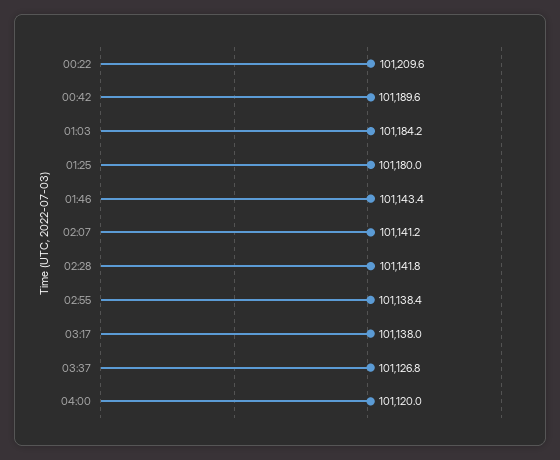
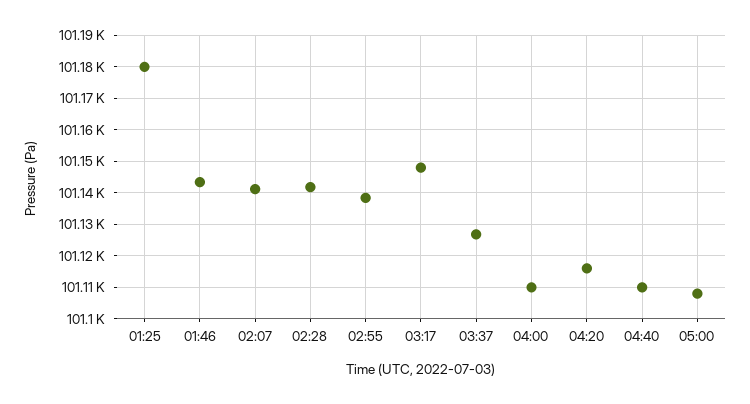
00:22: 101209.6 -> none
00:42: 101189.6 -> none
01:03: 101184.2 -> none
03:17: 101138 -> 101148
04:00: 101120 -> 101110
04:20: none -> 101116
04:40: none -> 101110
05:00: none -> 101108

